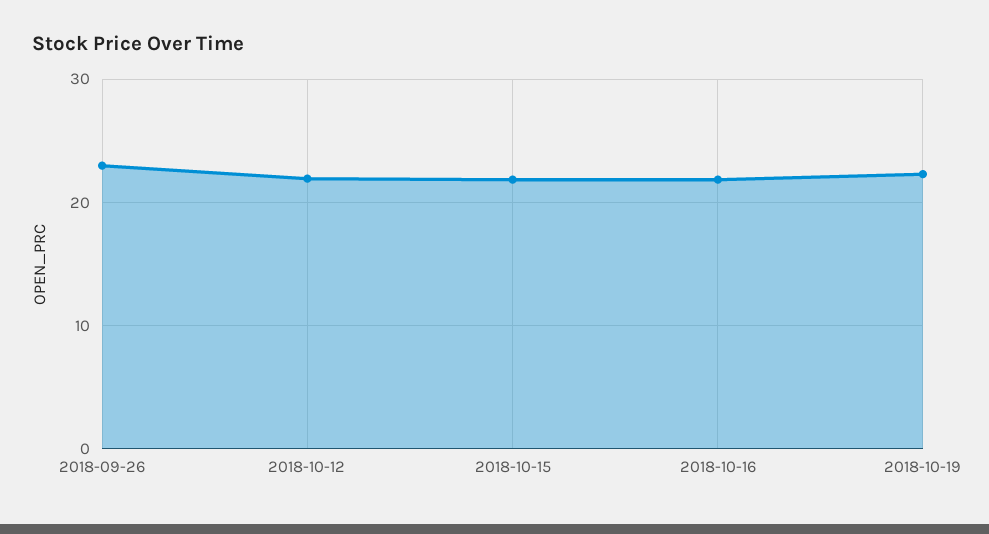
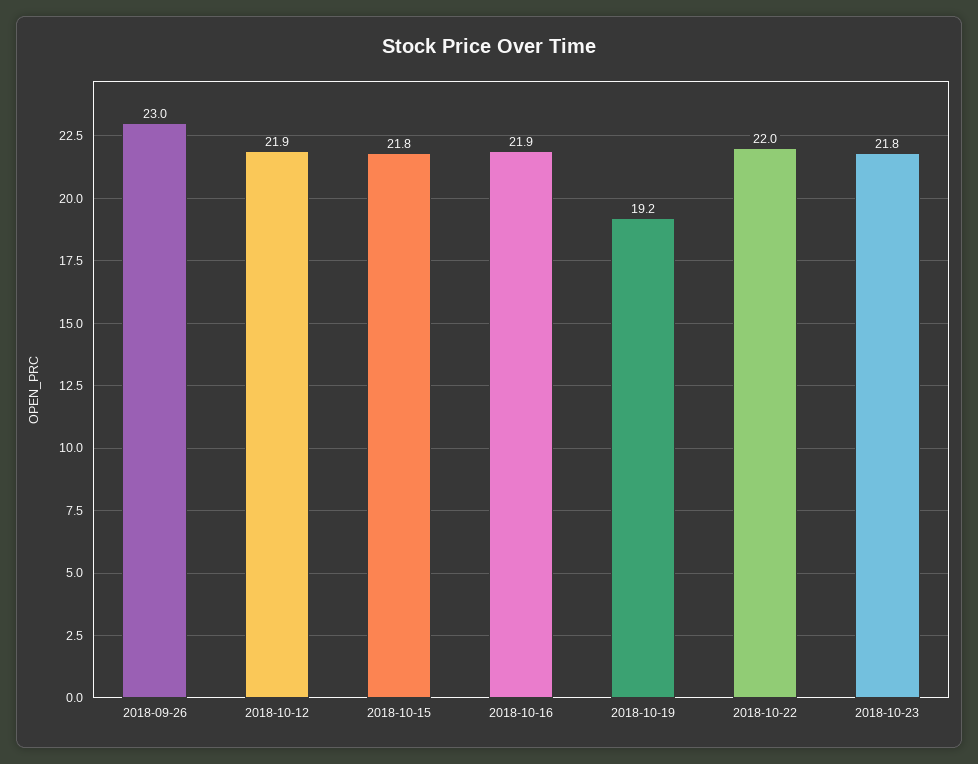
2018-10-19: 22 -> 19.2
2018-10-22: none -> 22
2018-10-23: none -> 21.8

